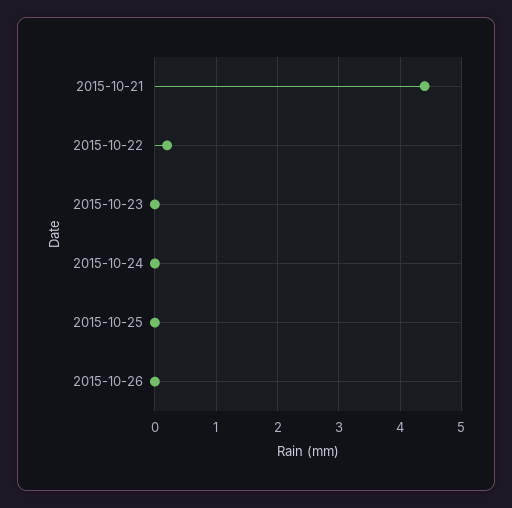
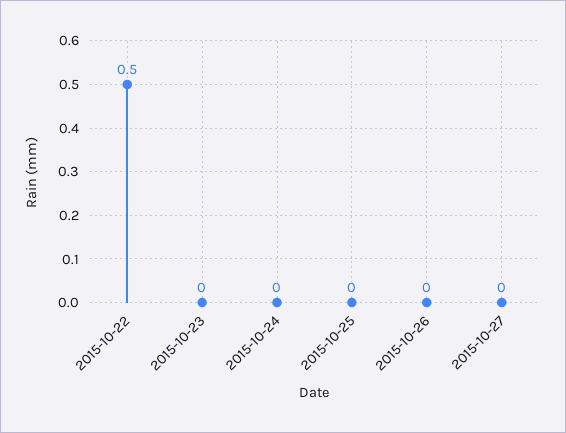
2015-10-21: 4.4 -> none
2015-10-22: 0.2 -> 0.5
2015-10-27: none -> 0

